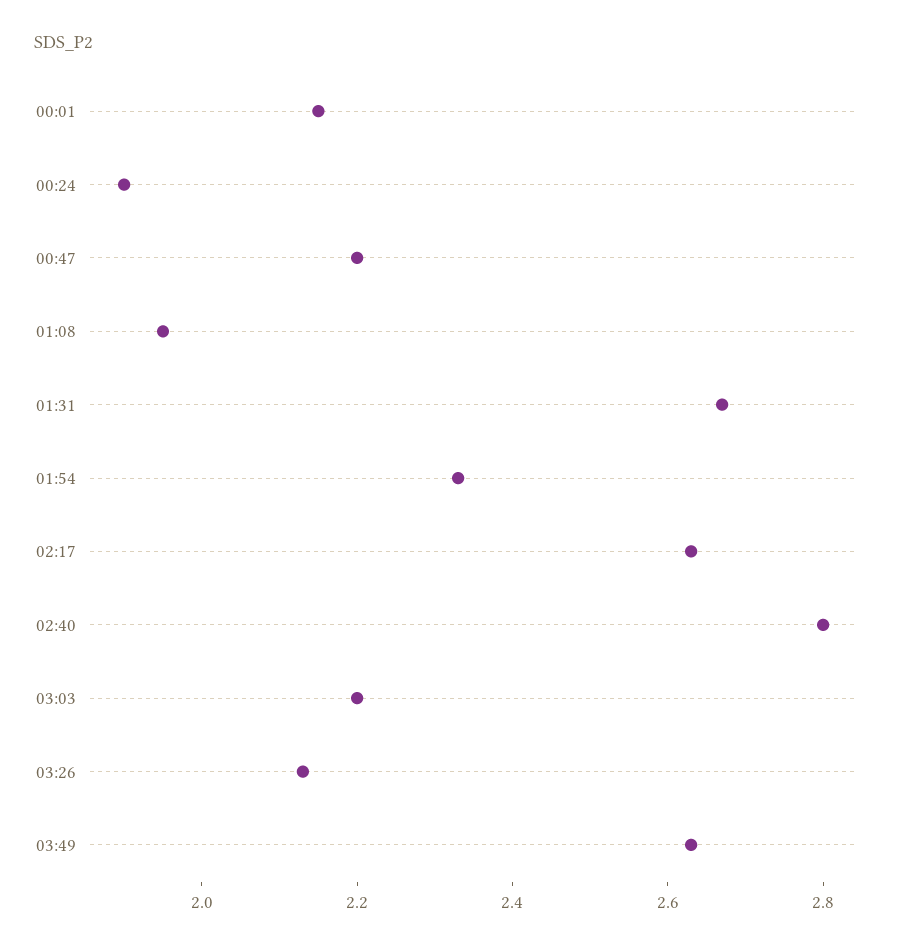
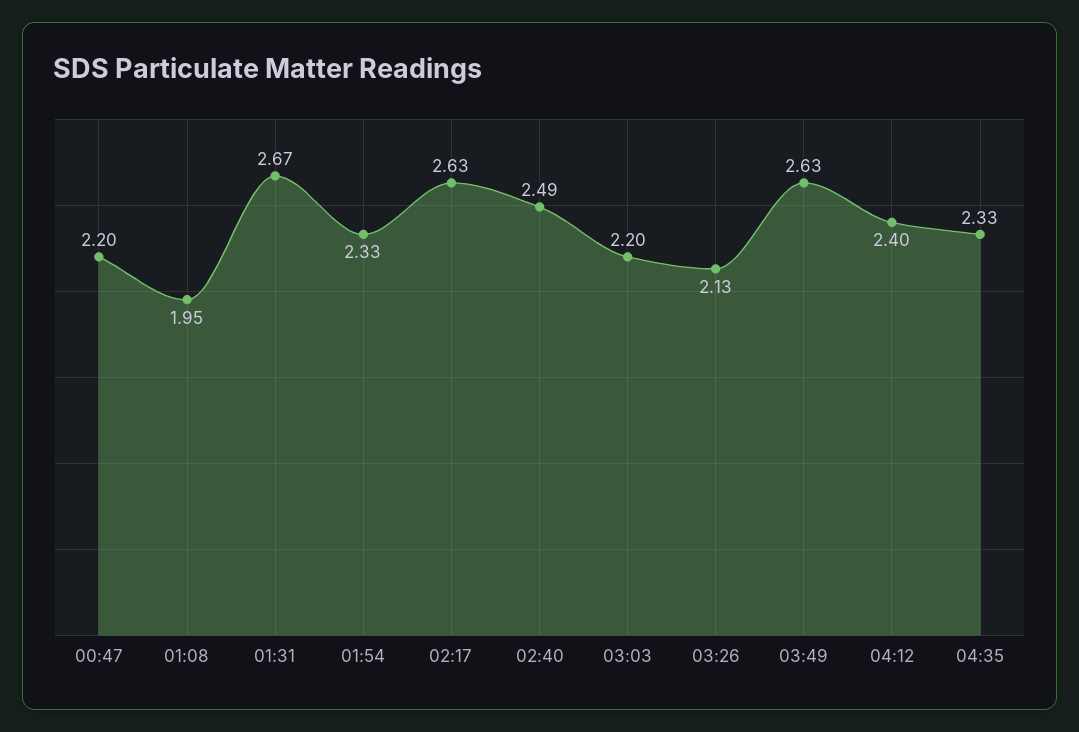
00:01: 2.15 -> none
00:24: 1.9 -> none
02:40: 2.8 -> 2.49
04:12: none -> 2.4
04:35: none -> 2.33

